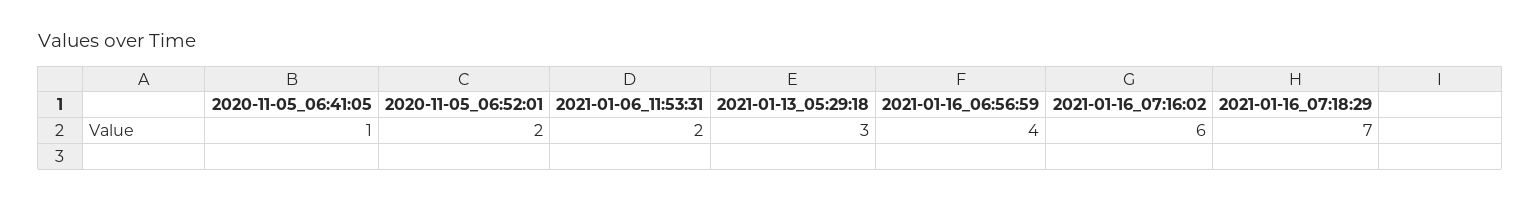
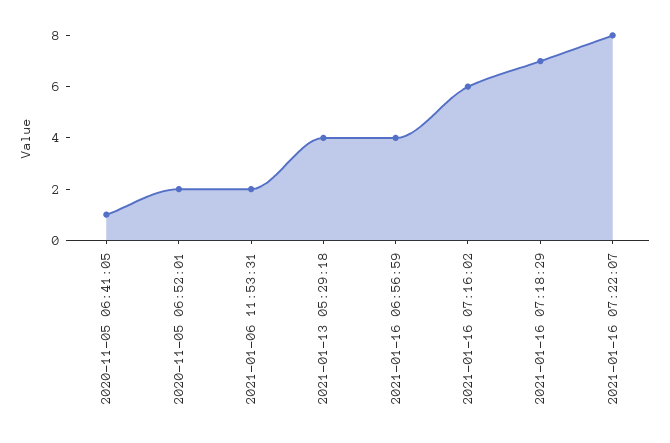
2021-01-13_05:29:18: 3 -> 4
2021-01-16 07:22:07: none -> 8

